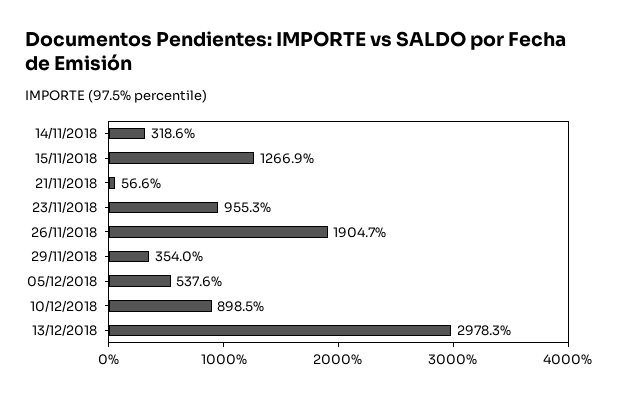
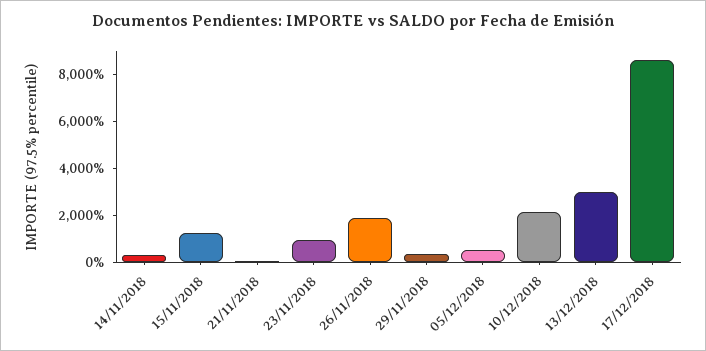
10/12/2018: 898.5 -> 2000
17/12/2018: none -> 8500

